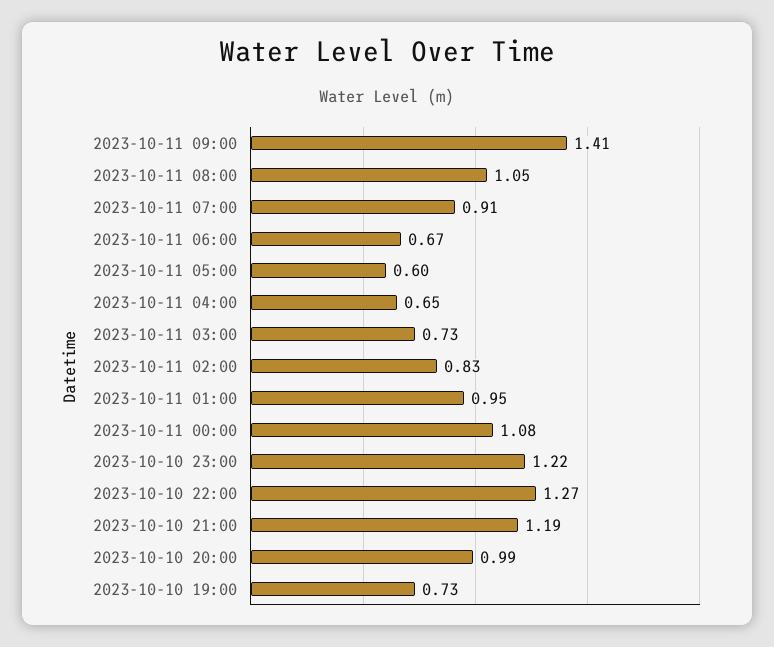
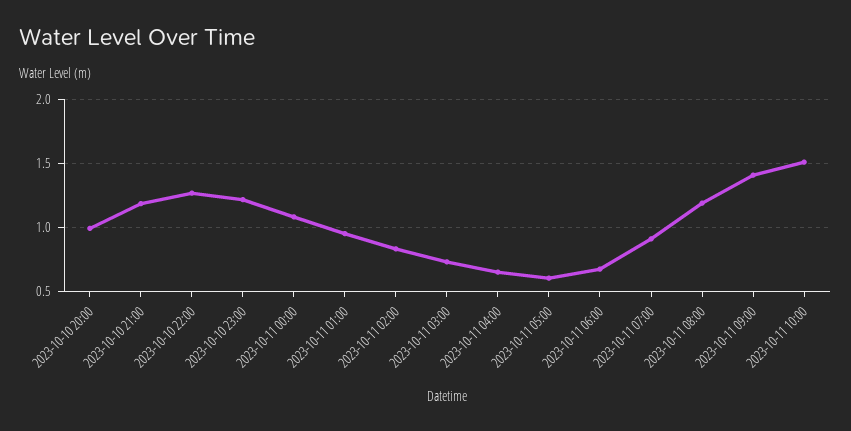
2023-10-11 08:00: 1.05 -> 1.2
2023-10-10 19:00: 0.73 -> none
2023-10-11 10:00: none -> 1.5

